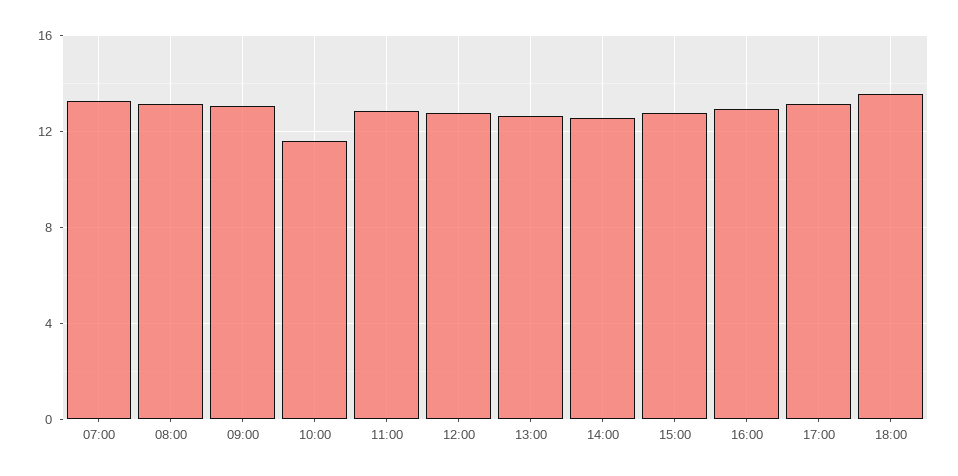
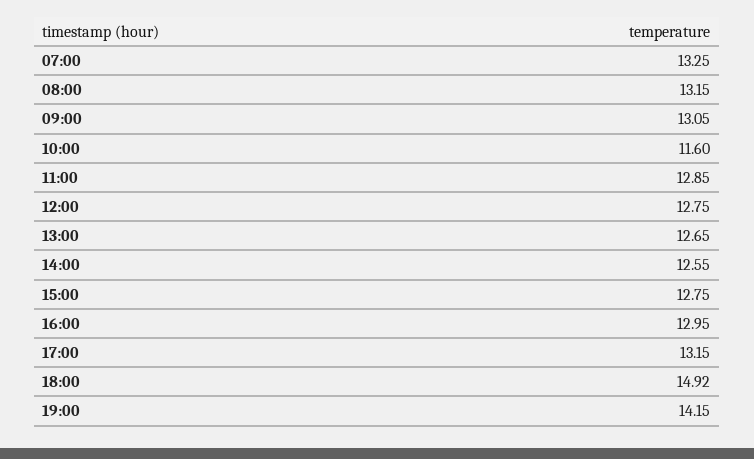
18:00: 13.5 -> 14.92
19:00: none -> 14.15

